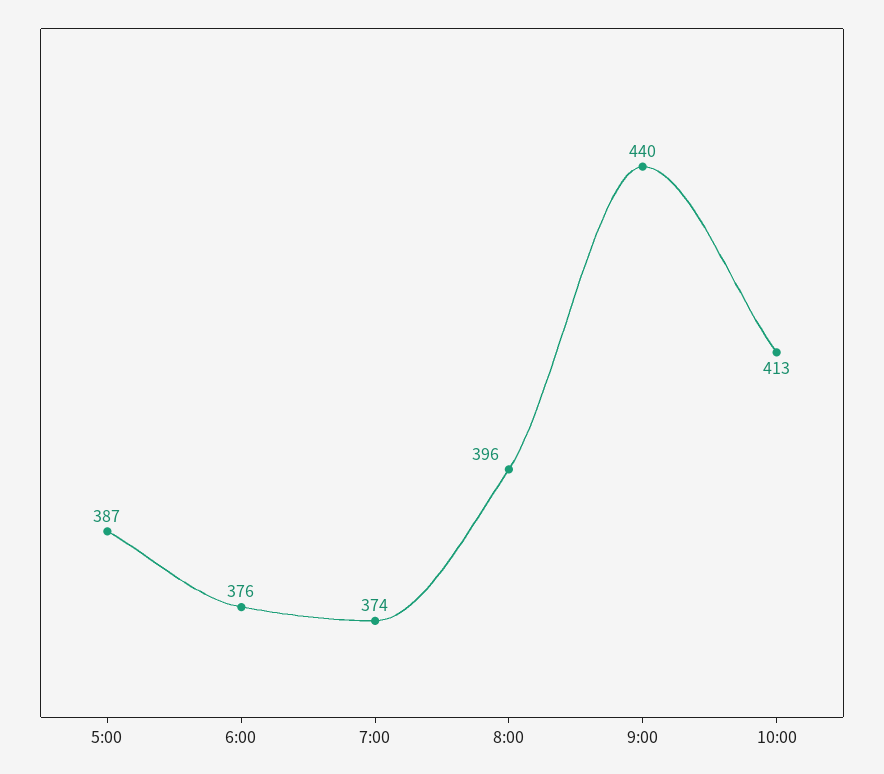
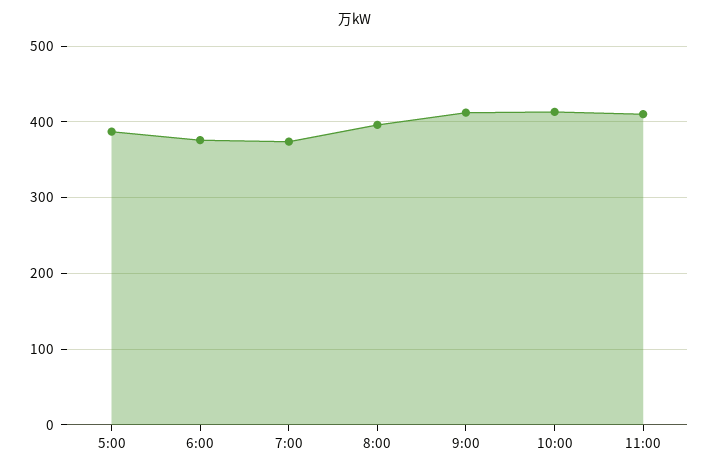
9:00: 440 -> 410
11:00: none -> 410

